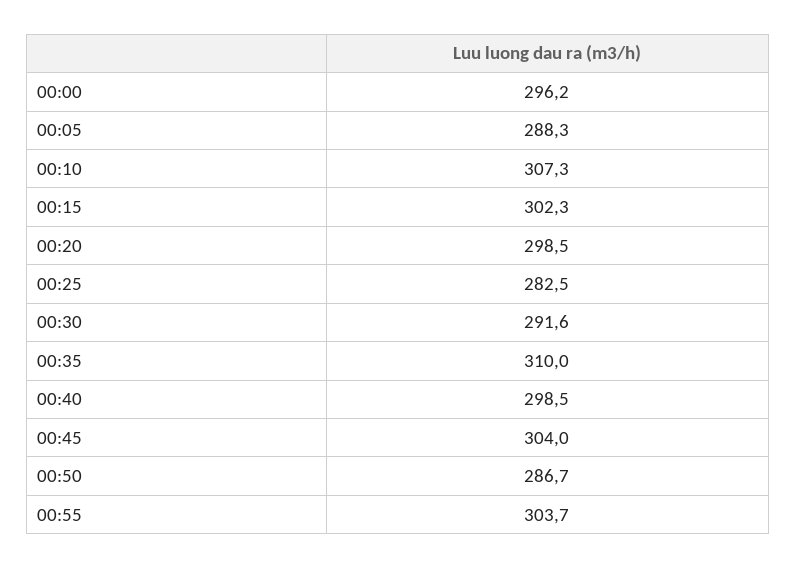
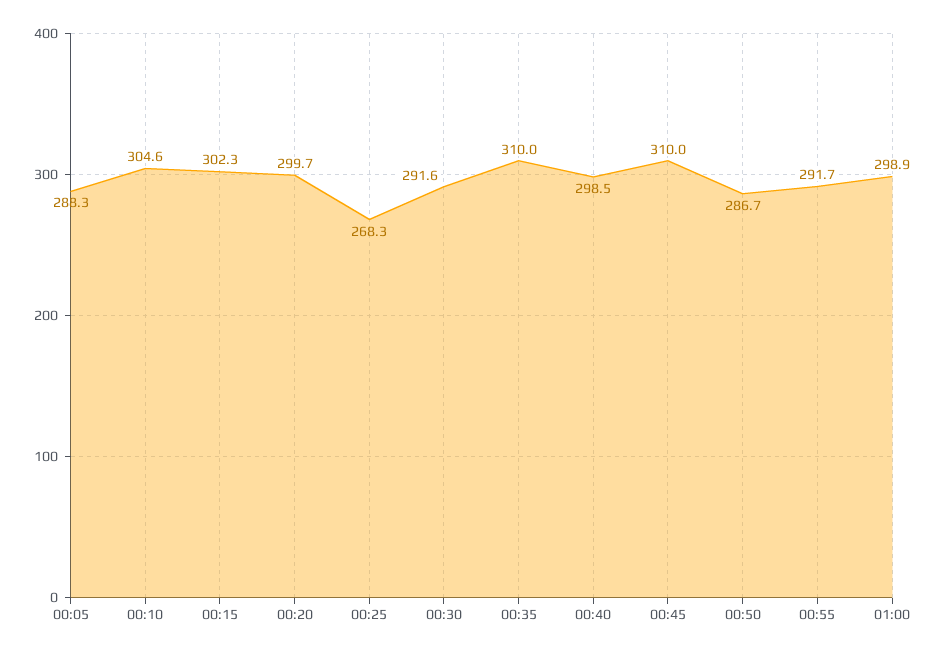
00:00: 296.2 -> none
00:10: 307.3 -> 304.6
00:20: 298.5 -> 299.7
00:25: 282.5 -> 268.3
00:45: 304 -> 310
00:55: 303.7 -> 291.7
01:00: none -> 298.9

